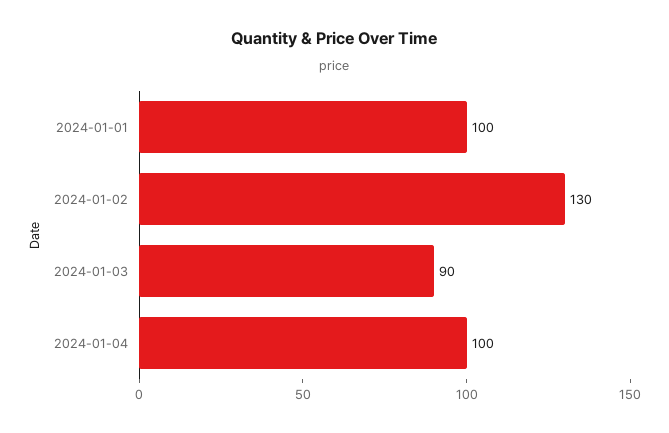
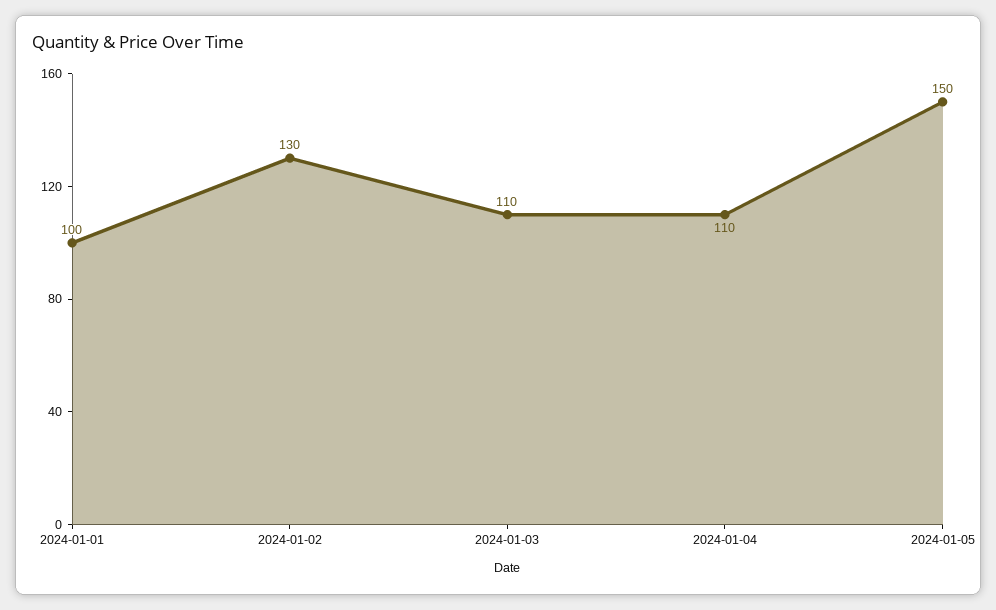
2024-01-03: 90 -> 110
2024-01-04: 100 -> 110
2024-01-05: none -> 150

